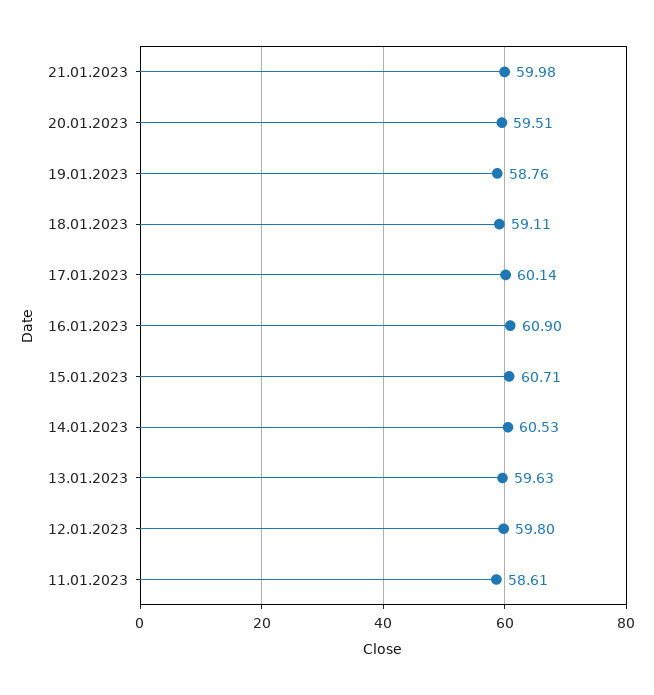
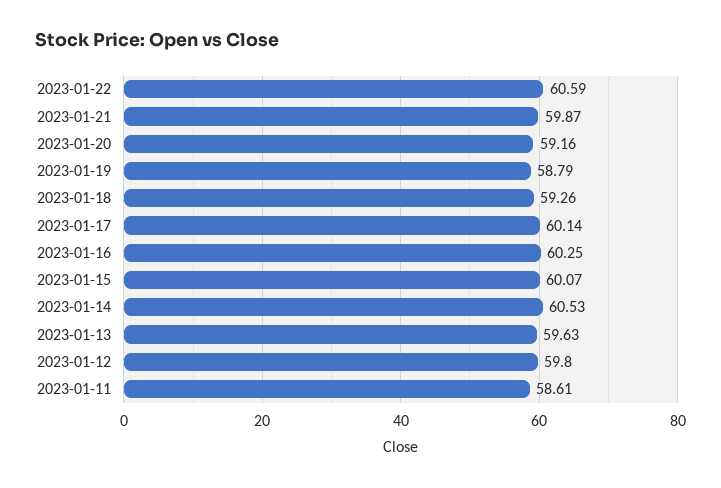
21.01.2023: 59.98 -> 59.87
20.01.2023: 59.51 -> 59.16
19.01.2023: 58.76 -> 58.79
18.01.2023: 59.11 -> 59.26
16.01.2023: 60.9 -> 60.25
15.01.2023: 60.71 -> 60.07
2023-01-22: none -> 60.59

